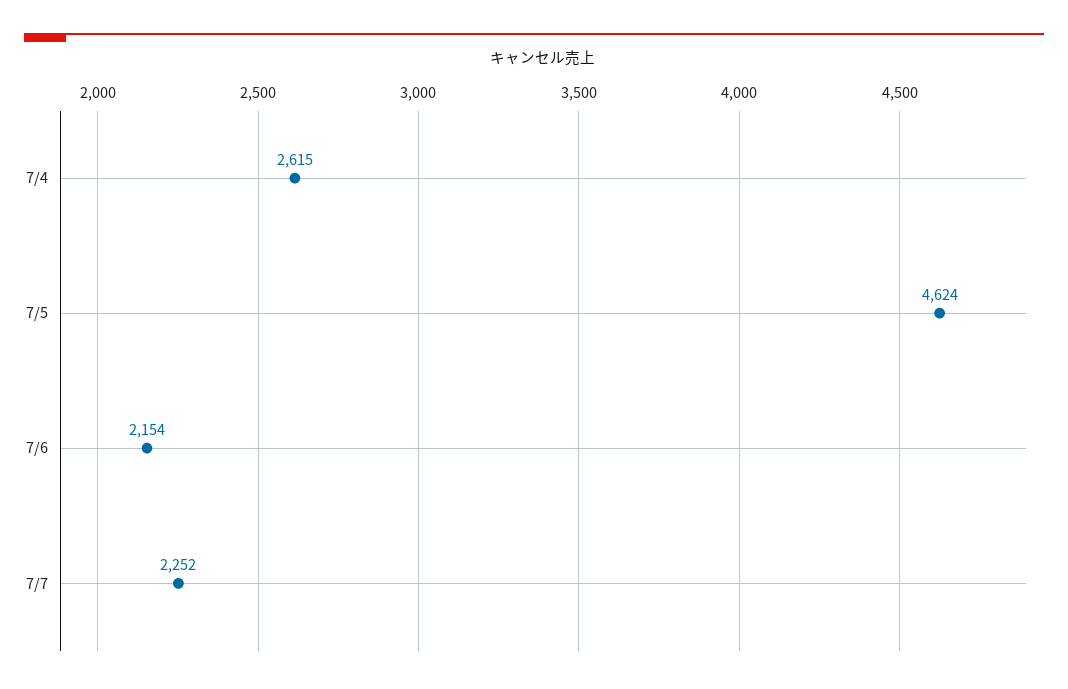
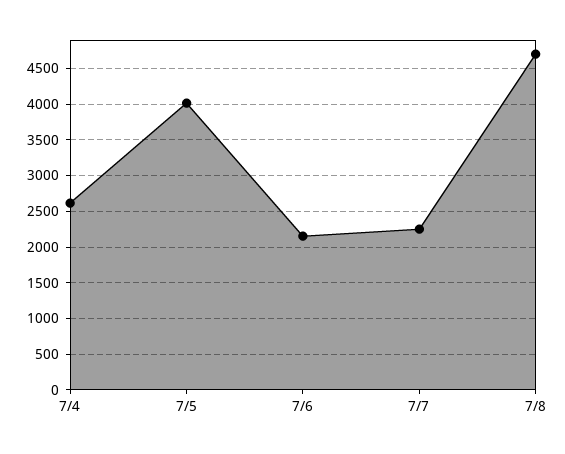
7/5: 4624 -> 4000
7/8: none -> 4700

